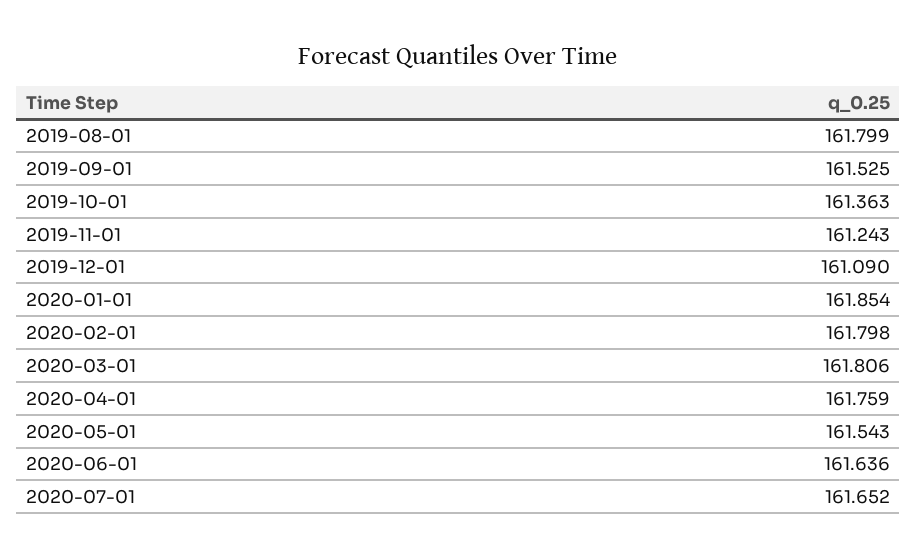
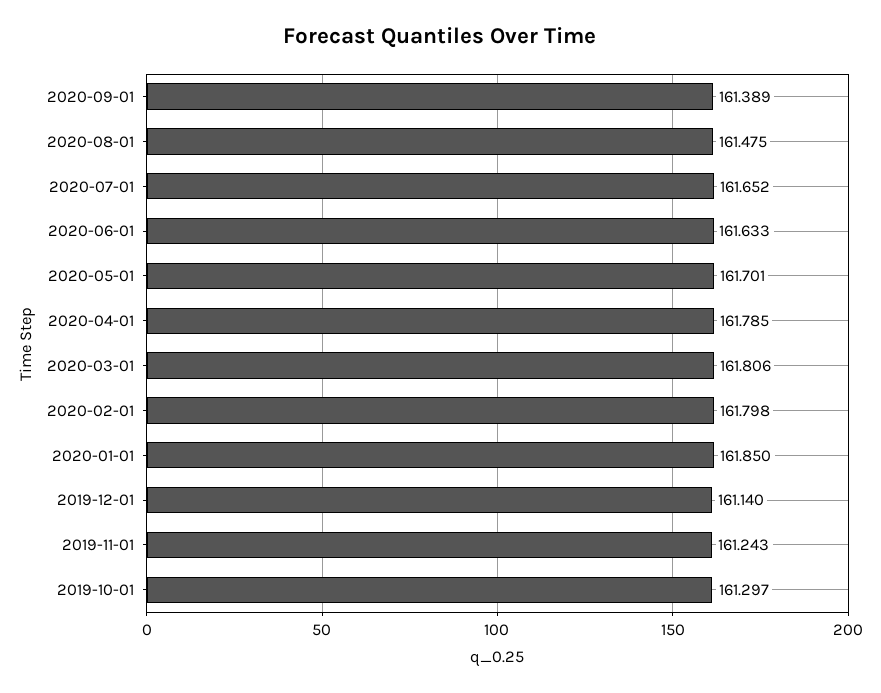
2019-08-01: 161.799 -> none
2019-09-01: 161.525 -> none
2019-10-01: 161.363 -> 161.297
2019-12-01: 161.09 -> 161.14
2020-01-01: 161.854 -> 161.85
2020-04-01: 161.759 -> 161.785
2020-05-01: 161.543 -> 161.701
2020-06-01: 161.636 -> 161.633
2020-09-01: none -> 161.389
2020-08-01: none -> 161.475

